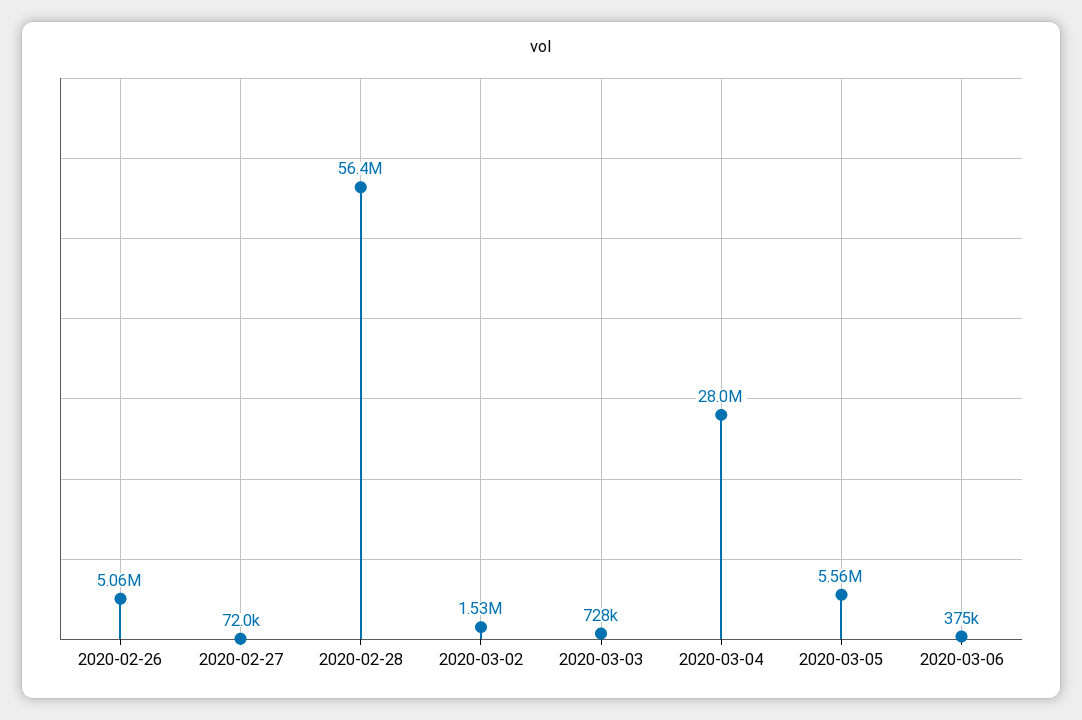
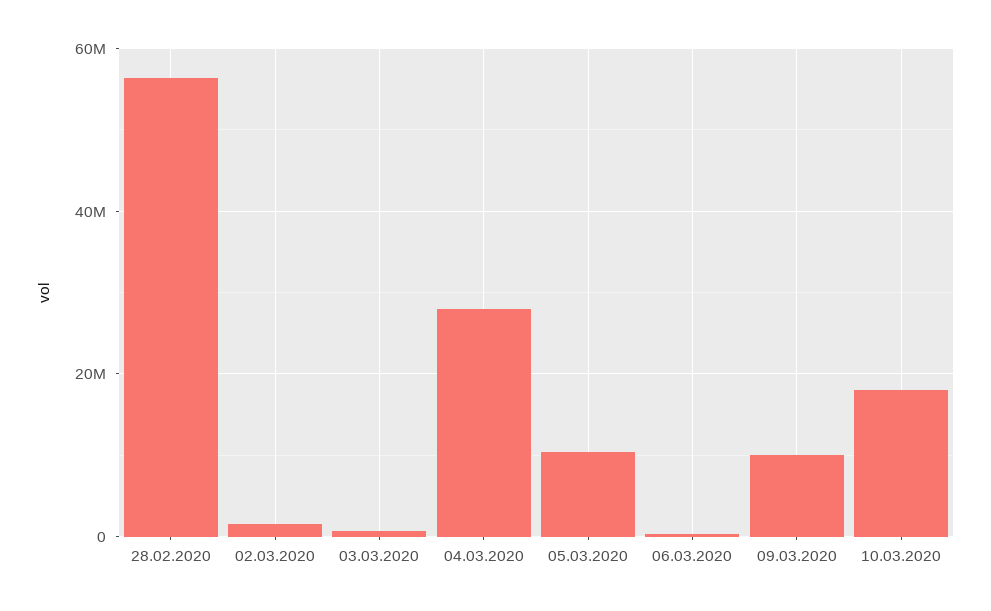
2020-02-26: 5060000 -> none
2020-02-27: 72000 -> none
2020-03-05: 5560000 -> 10000000
09.03.2020: none -> 10000000
10.03.2020: none -> 18000000

